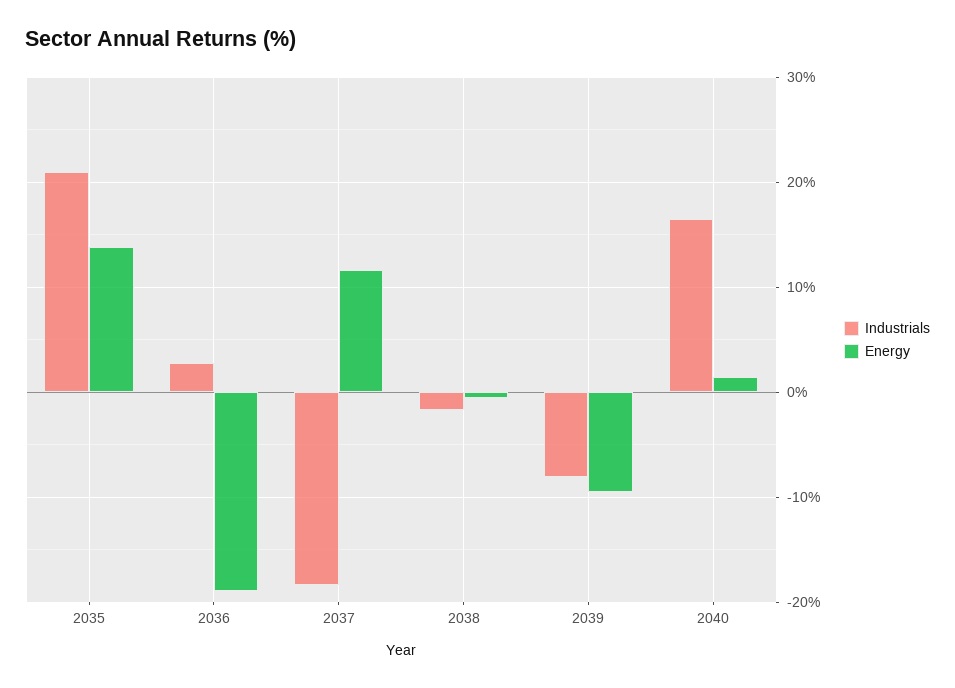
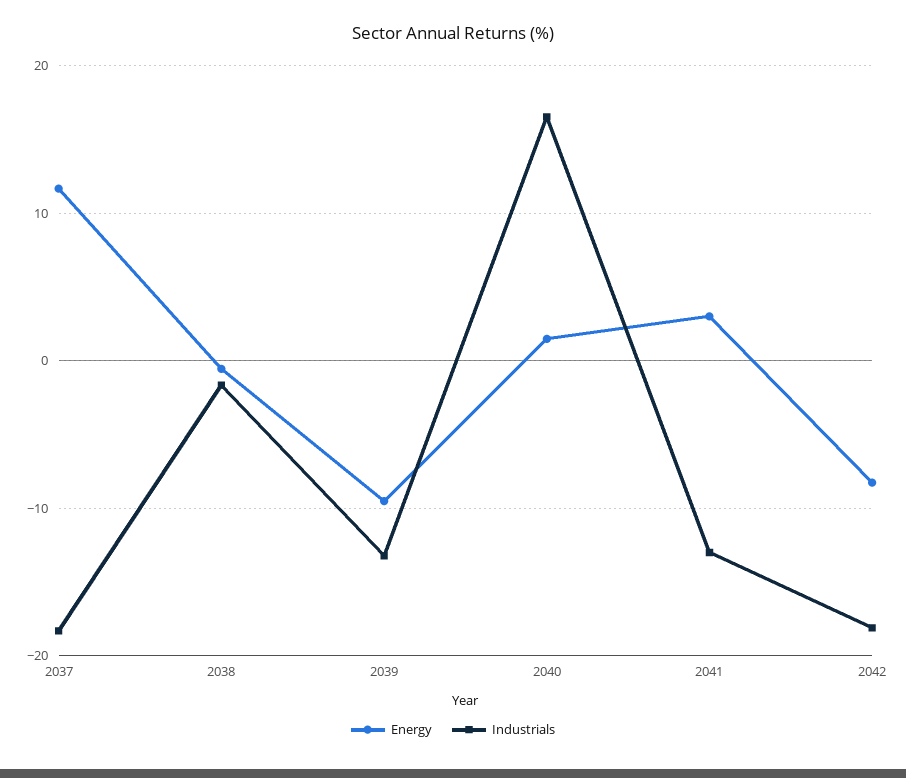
Industrials, 2035: 21 -> none
Energy, 2035: 14 -> none
Industrials, 2036: 3 -> none
Energy, 2036: -19 -> none
Industrials, 2039: -8 -> -13
Energy, 2041: none -> 3
Industrials, 2041: none -> -13
Energy, 2042: none -> -8
Industrials, 2042: none -> -18

